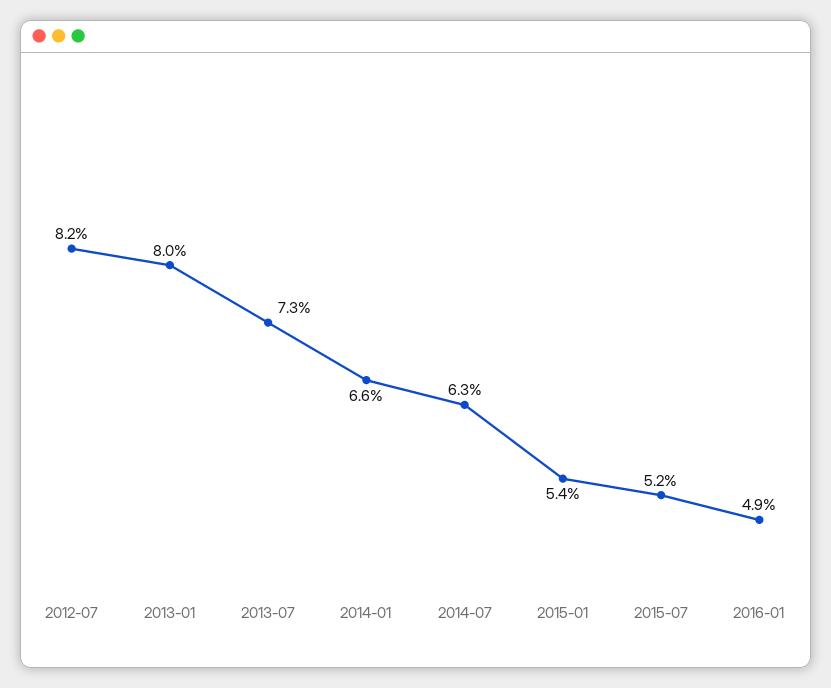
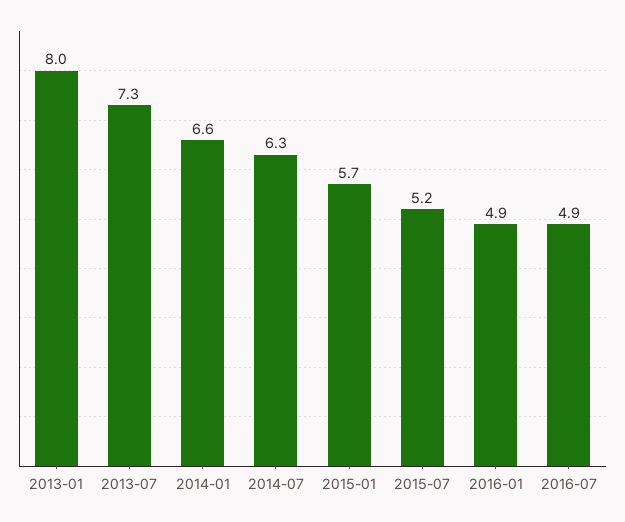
2012-07: 8.2 -> none
2015-01: 5.4 -> 5.7
2016-07: none -> 4.9

